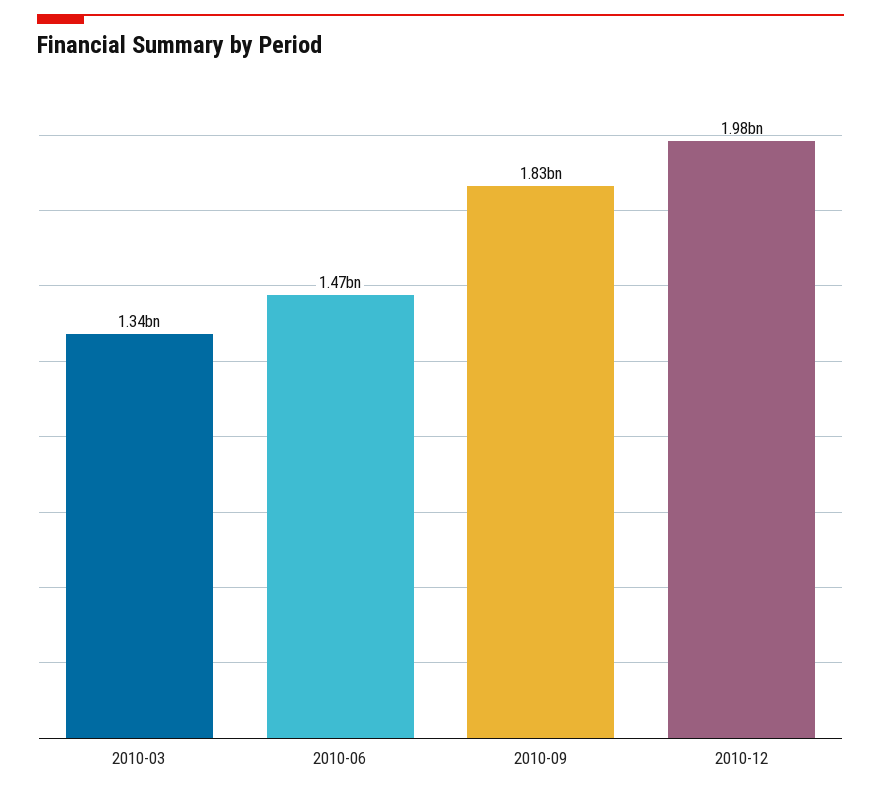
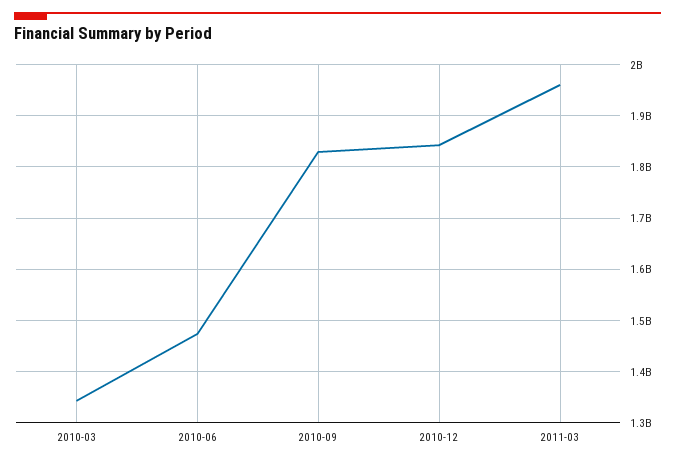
2010-12: 1980000000 -> 1840000000
2011-03: none -> 1960000000

